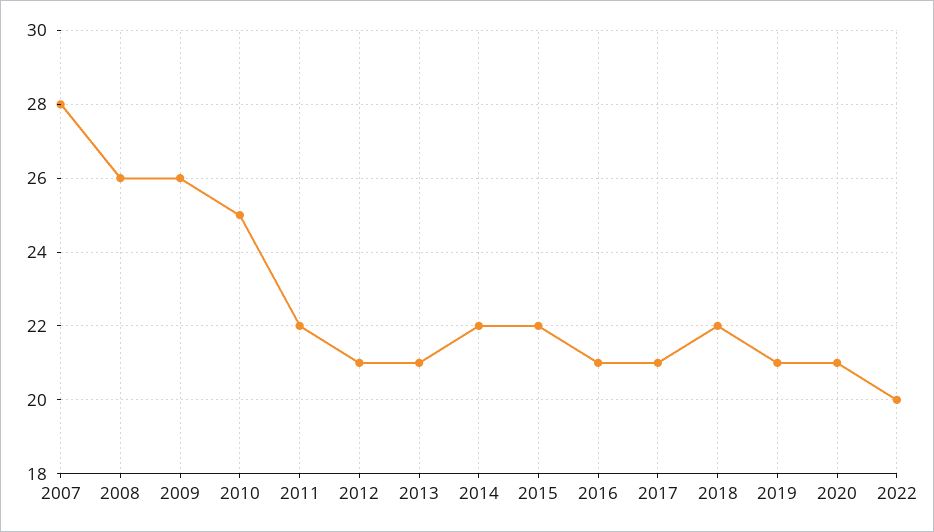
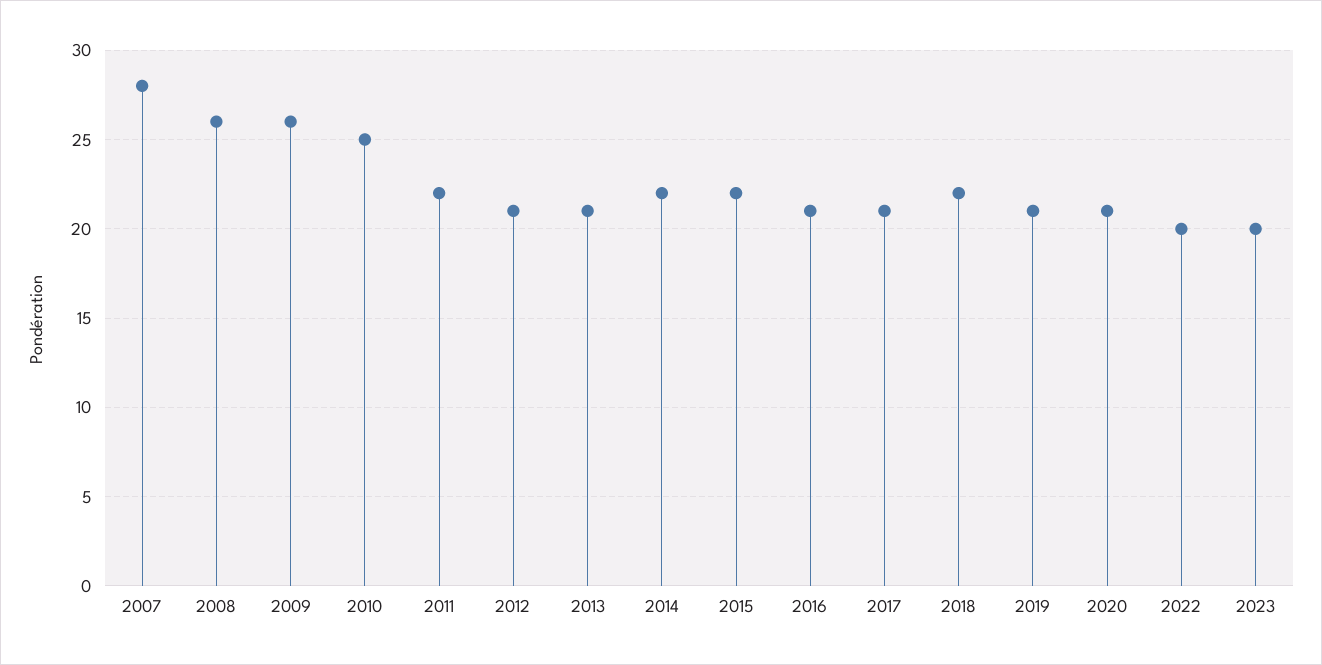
2023: none -> 20

